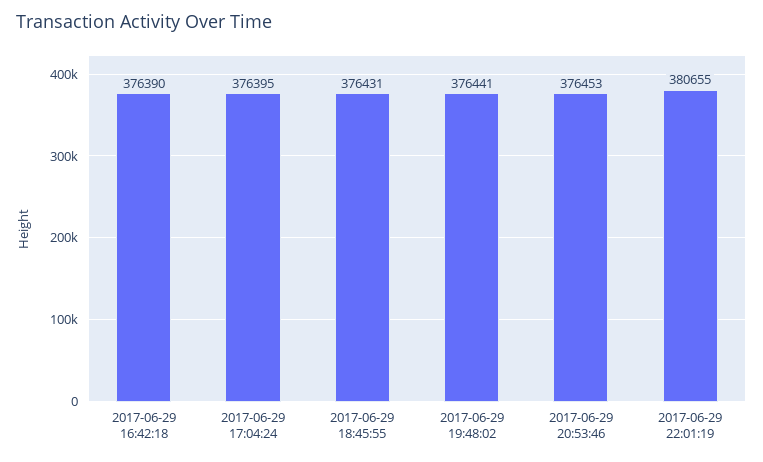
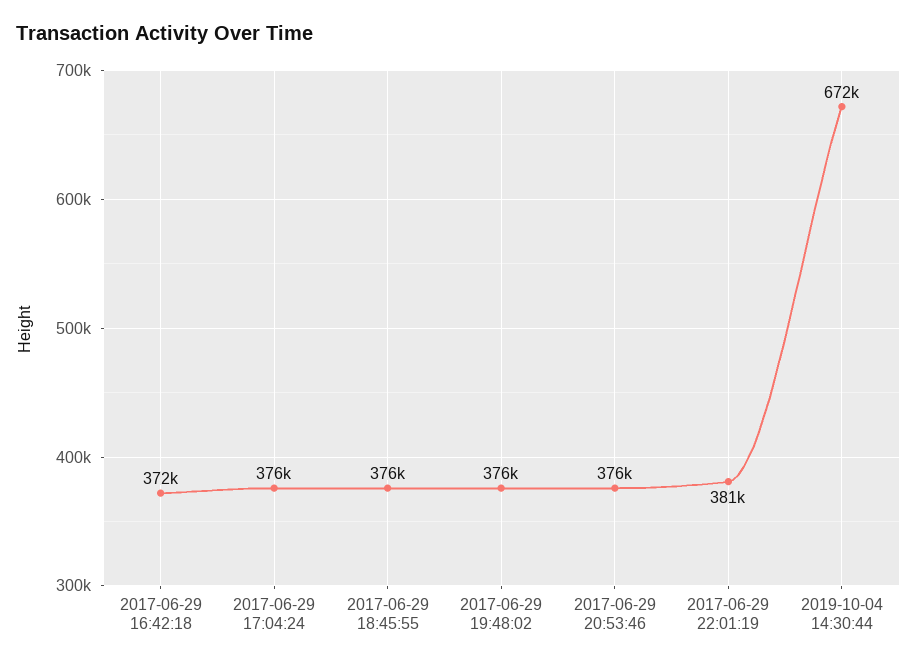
2017-06-29 16:42:18: 376390 -> 372000
2019-10-04 14:30:44: none -> 672000

